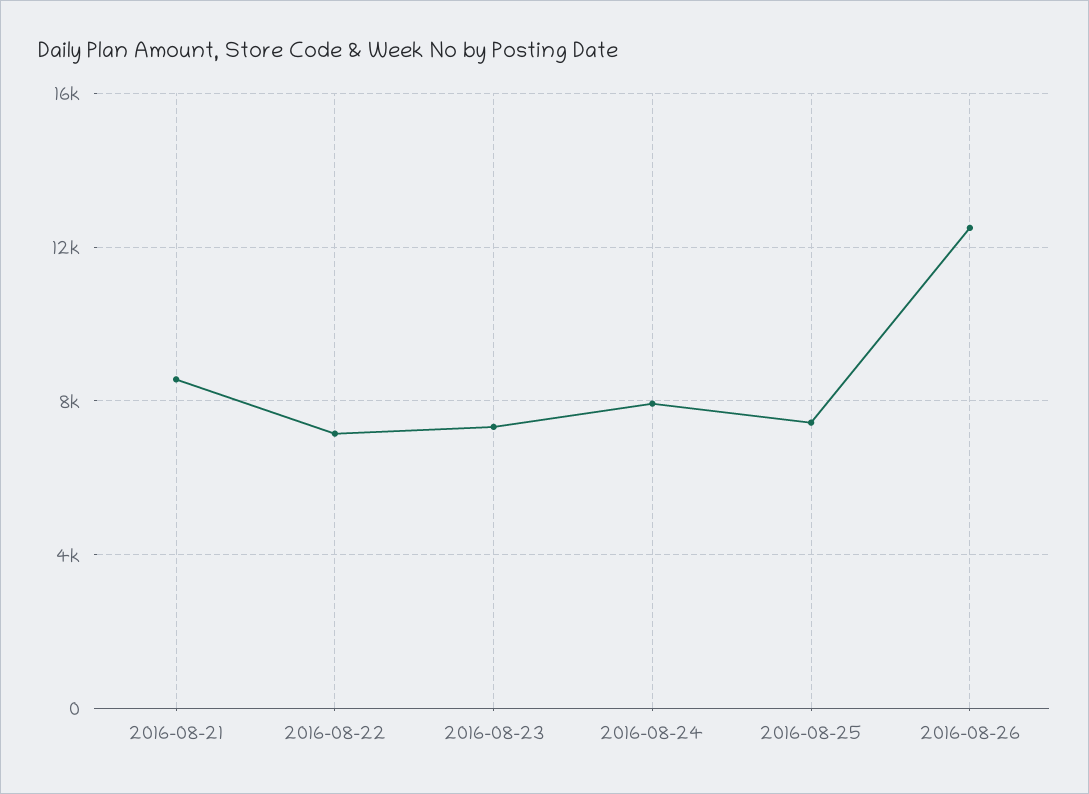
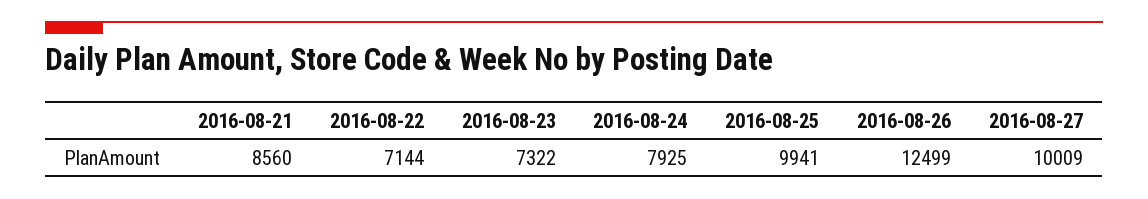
2016-08-25: 7500 -> 9941
2016-08-27: none -> 10009

